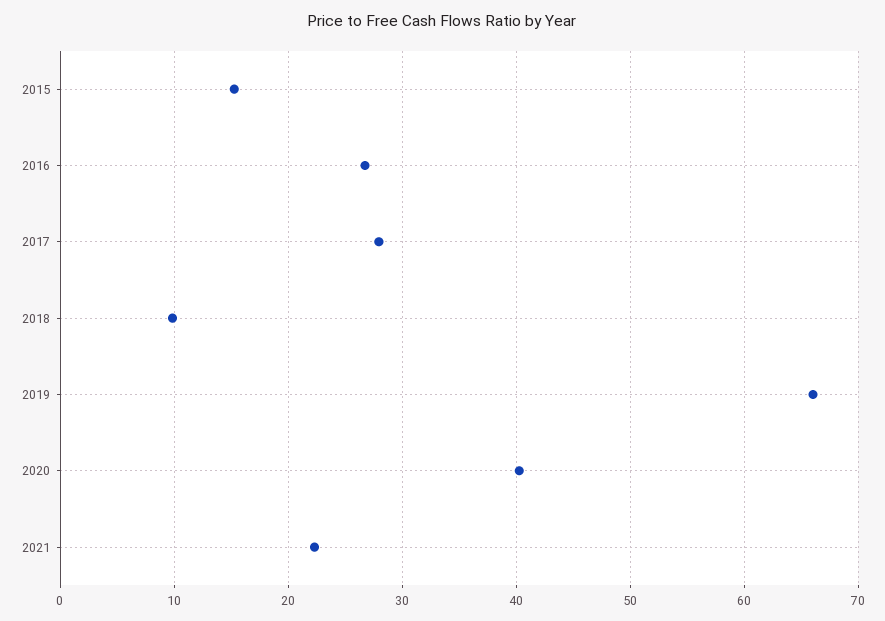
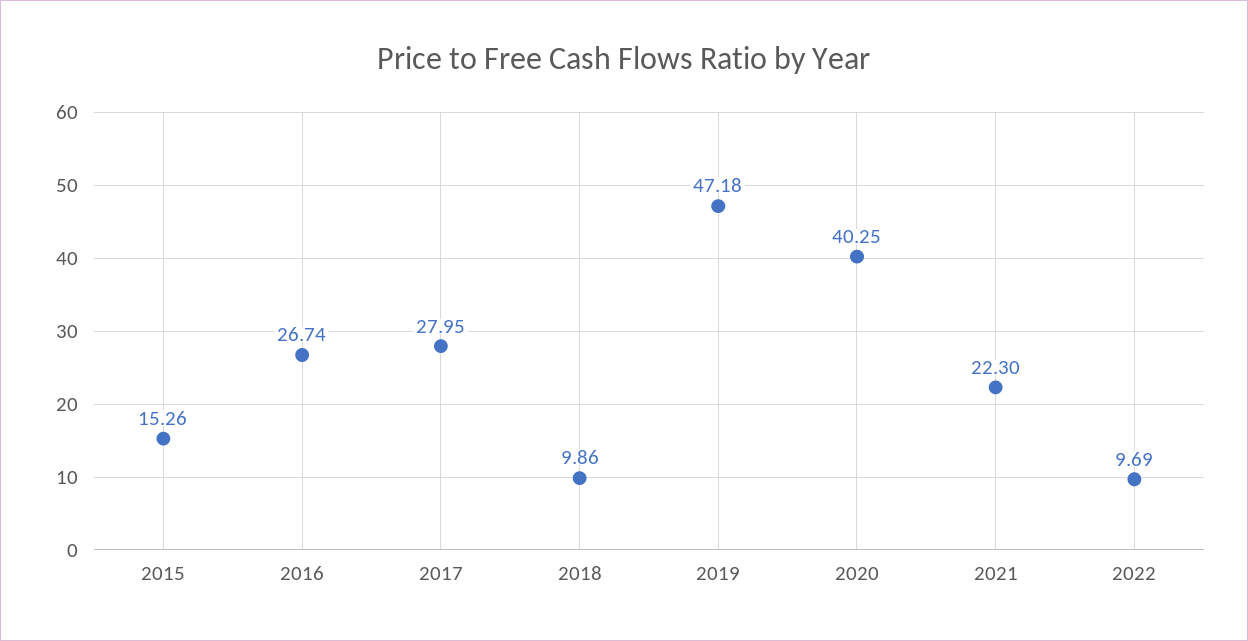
2019: 66 -> 47.18
2022: none -> 9.69

